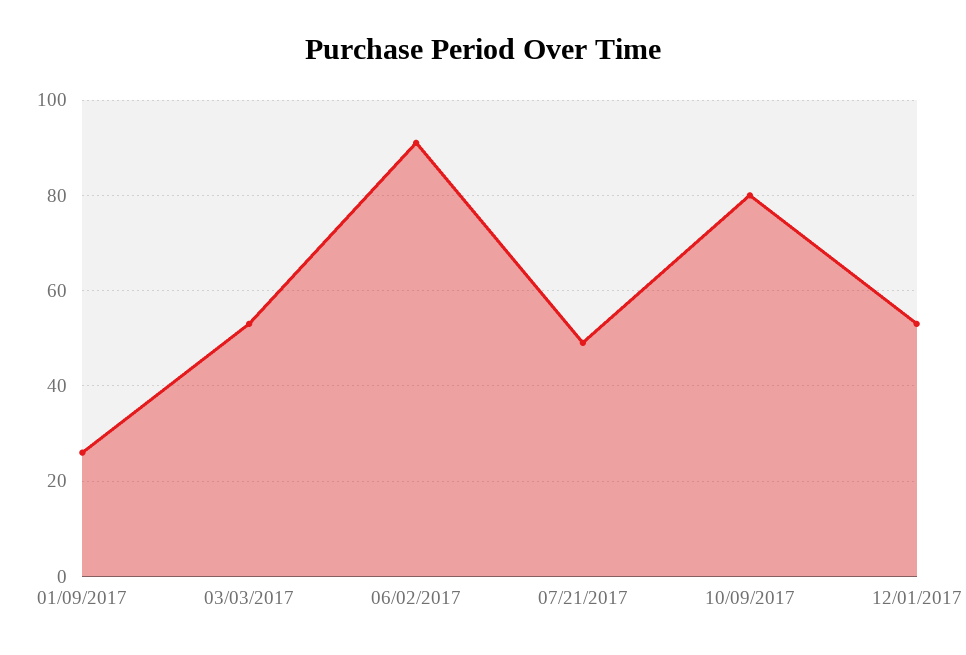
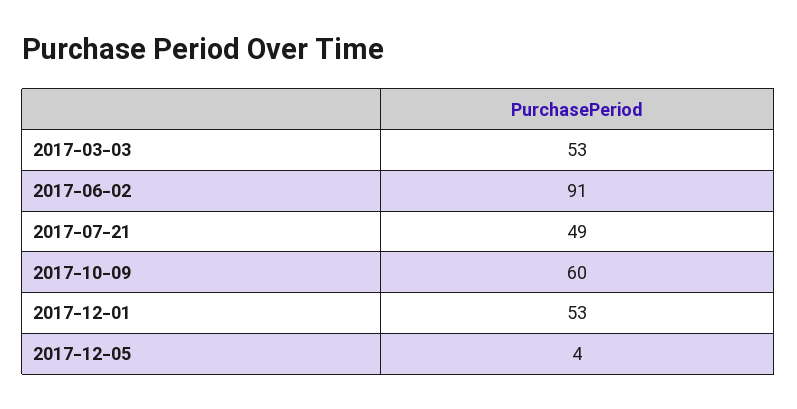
01/09/2017: 25 -> none
10/09/2017: 80 -> 60
2017-12-05: none -> 4

